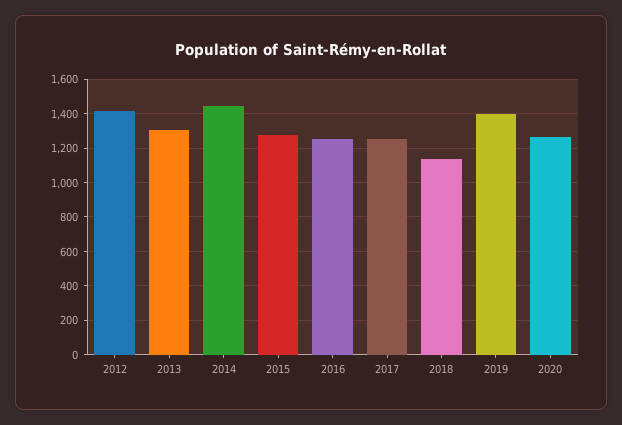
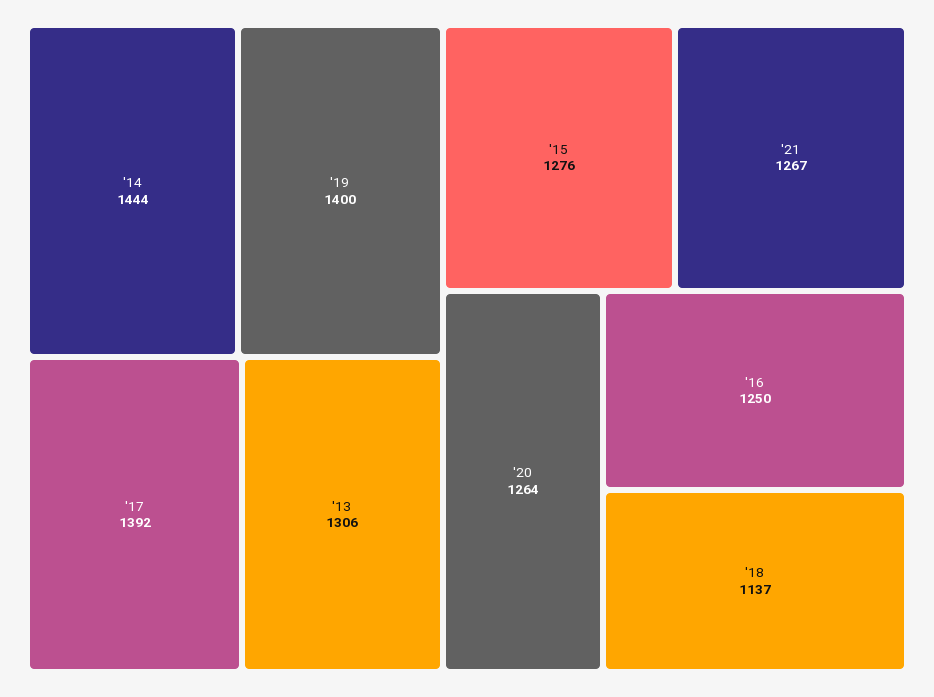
2012: 1400 -> none
2017: 1250 -> 1392
'21: none -> 1267

